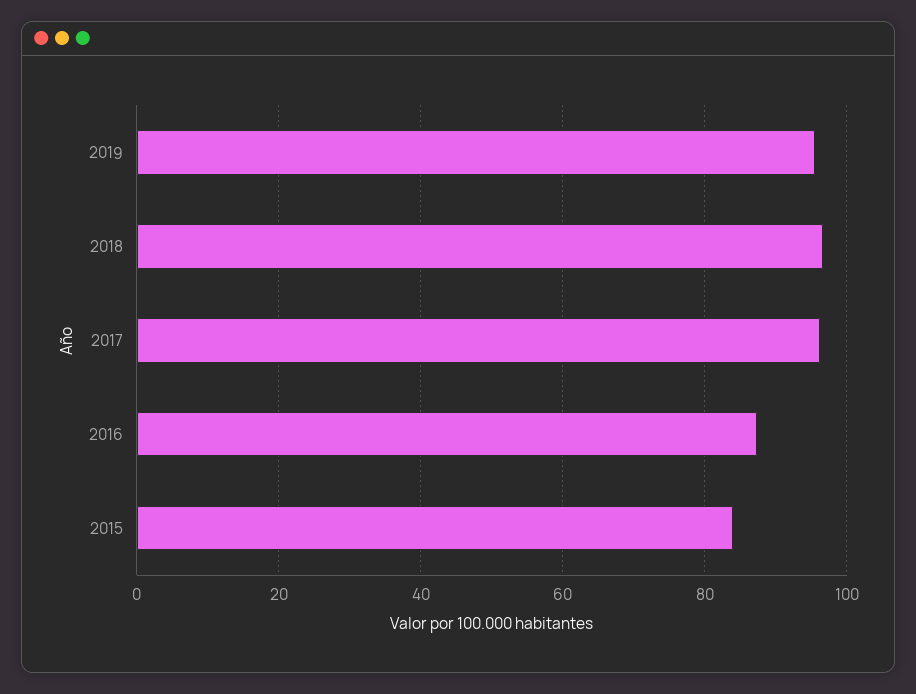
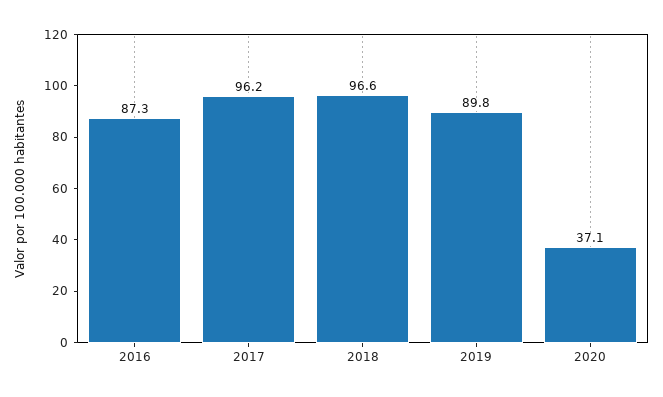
2019: 96 -> 89.8
2015: 84 -> none
2020: none -> 37.1

